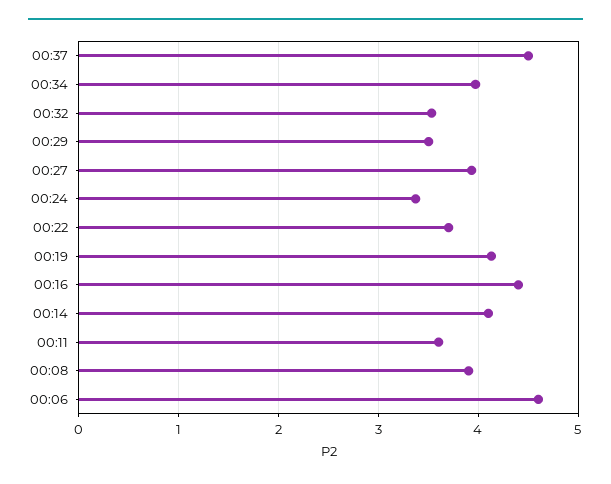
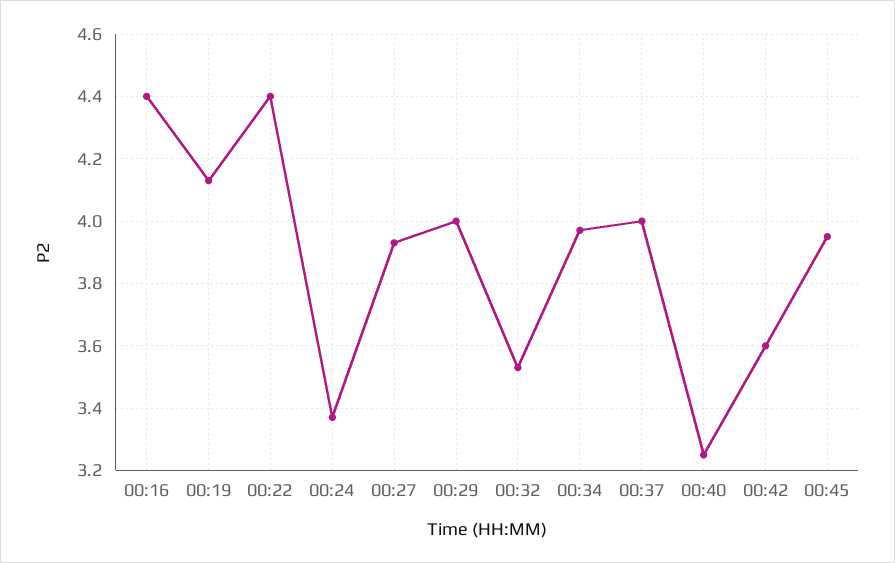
00:37: 4.5 -> 4
00:29: 3.5 -> 4
00:22: 3.7 -> 4.4
00:14: 4.1 -> none
00:11: 3.6 -> none
00:08: 3.9 -> none
00:06: 4.6 -> none
00:40: none -> 3.25
00:42: none -> 3.6
00:45: none -> 3.95

